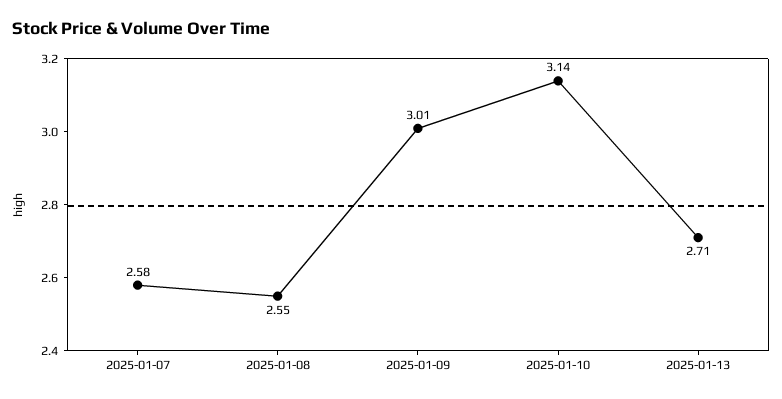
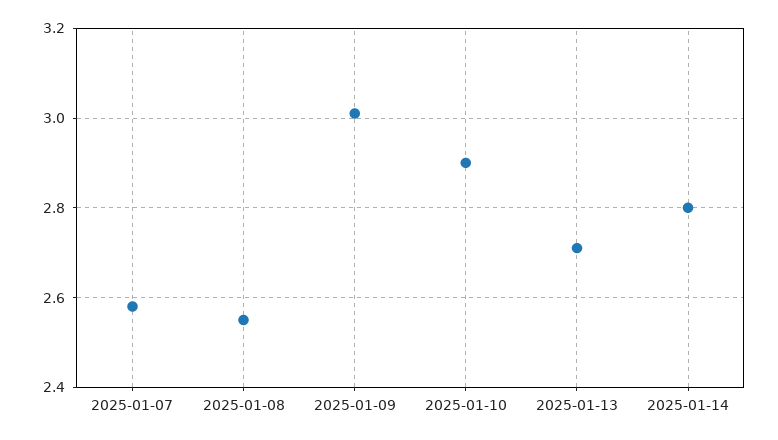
2025-01-10: 3.14 -> 2.9
2025-01-14: none -> 2.8

